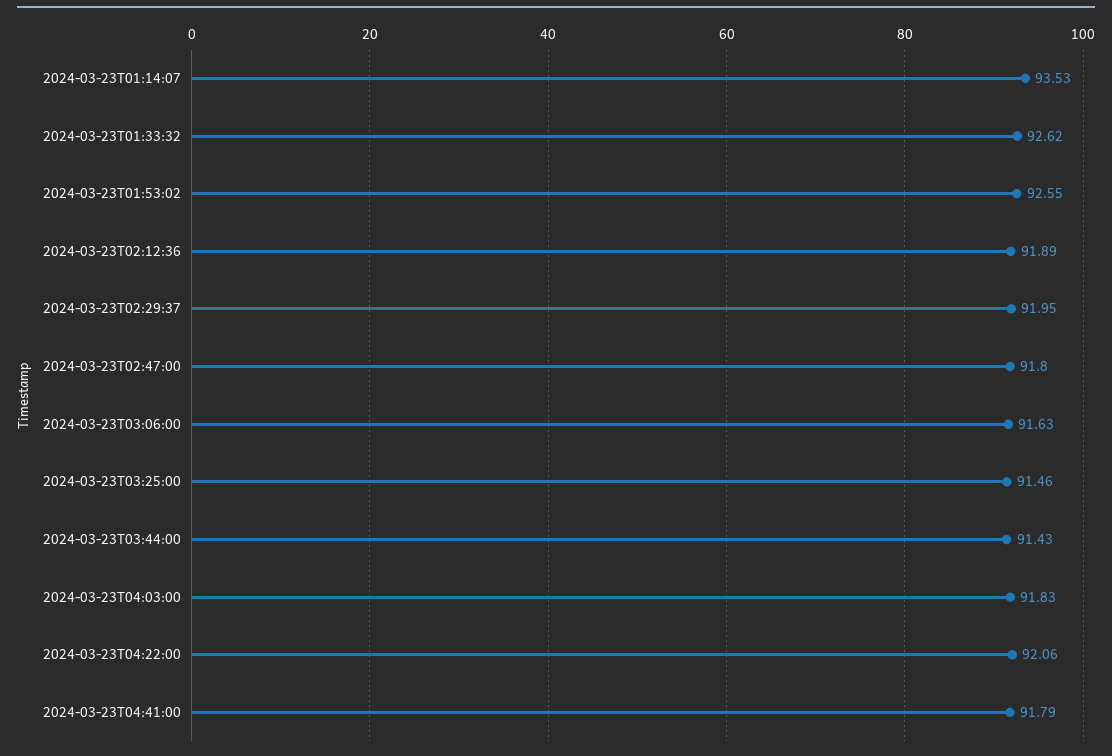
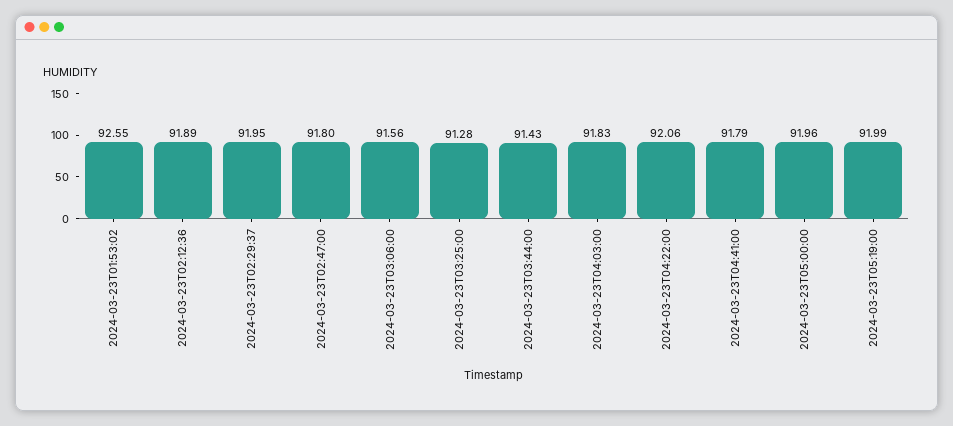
2024-03-23T01:14:07: 93.53 -> none
2024-03-23T01:33:32: 92.62 -> none
2024-03-23T03:06:00: 91.63 -> 91.56
2024-03-23T03:25:00: 91.46 -> 91.28
2024-03-23T05:00:00: none -> 91.96
2024-03-23T05:19:00: none -> 91.99

